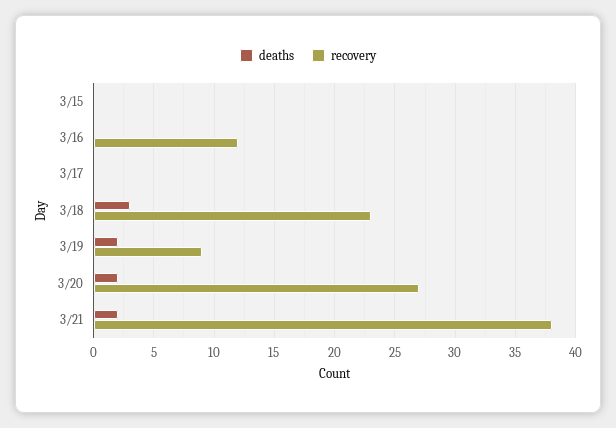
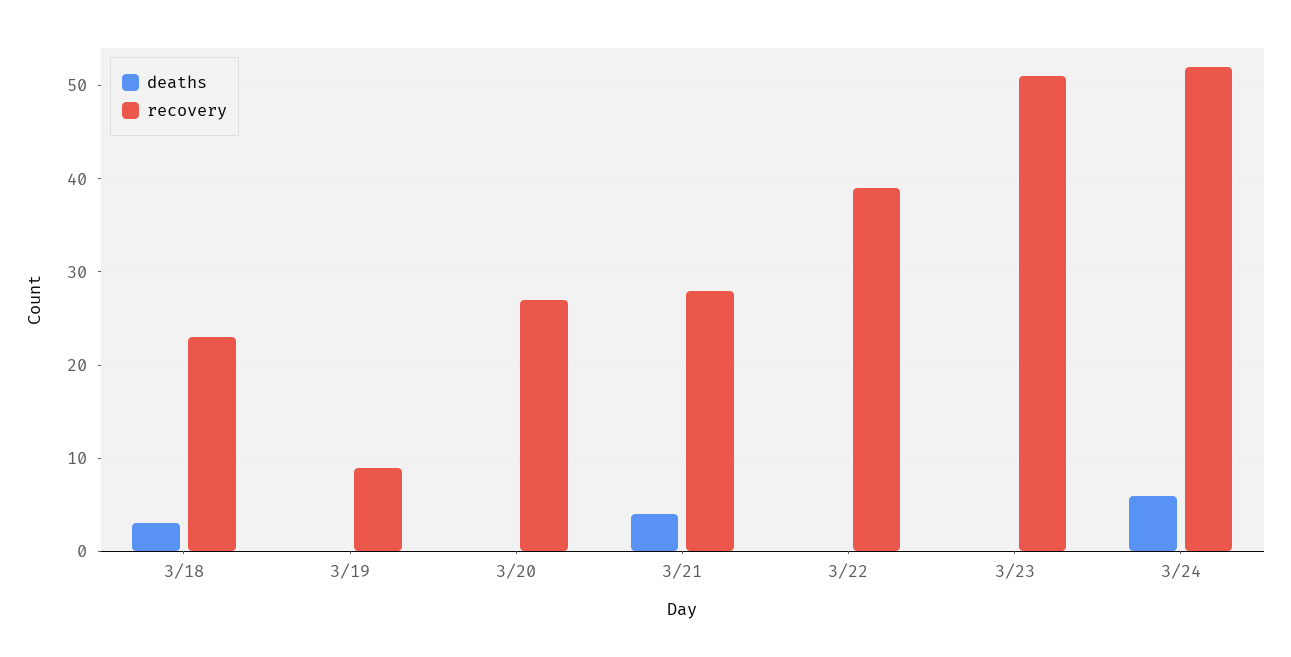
deaths, 3/15: 0 -> none
recovery, 3/15: 0 -> none
deaths, 3/16: 0 -> none
recovery, 3/16: 12 -> none
deaths, 3/17: 0 -> none
recovery, 3/17: 0 -> none
deaths, 3/19: 2 -> 0
deaths, 3/20: 2 -> 0
deaths, 3/21: 2 -> 4
recovery, 3/21: 38 -> 28
deaths, 3/22: none -> 0
recovery, 3/22: none -> 39
deaths, 3/23: none -> 0
recovery, 3/23: none -> 51
deaths, 3/24: none -> 6
recovery, 3/24: none -> 52

